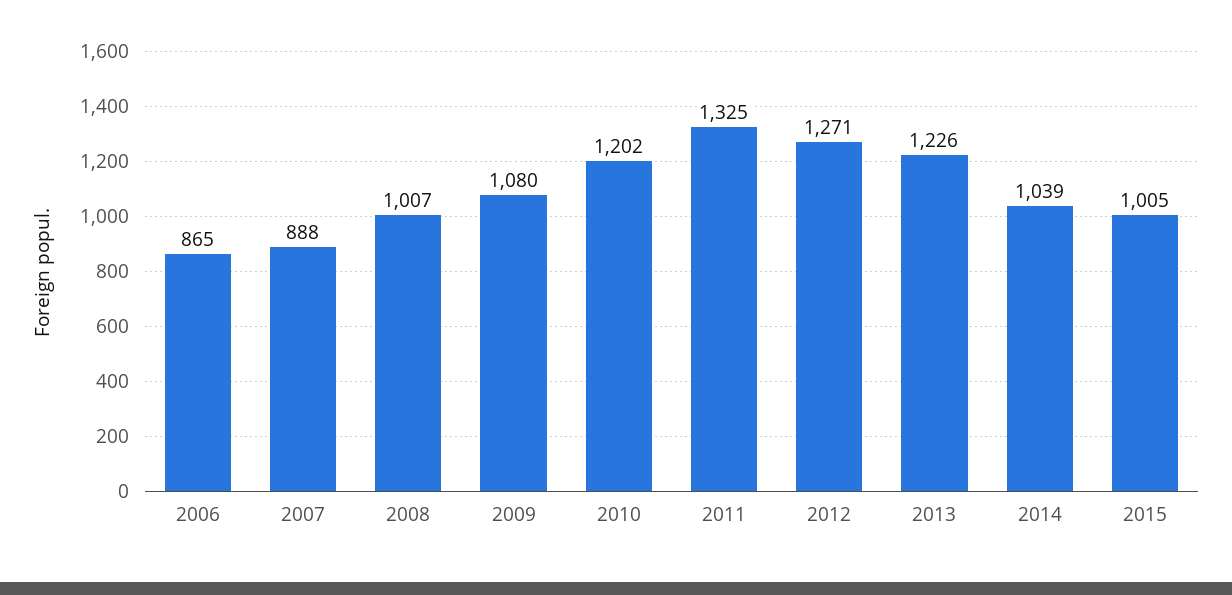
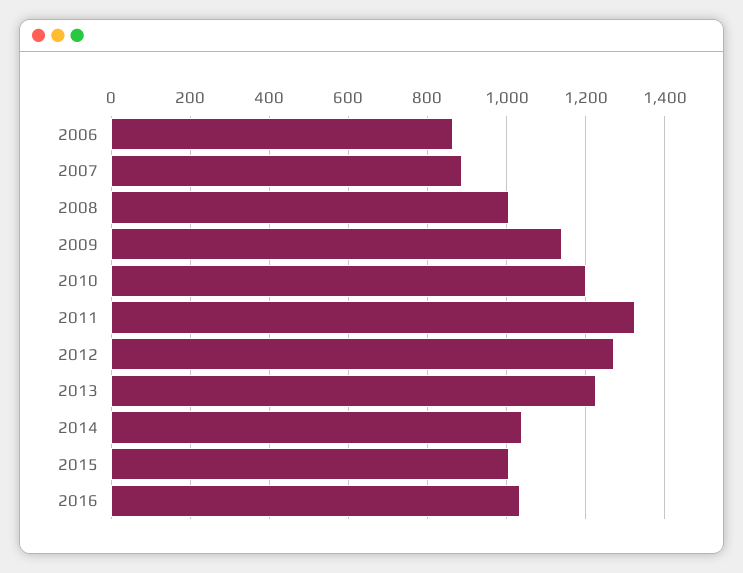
2009: 1080 -> 1140
2016: none -> 1040

